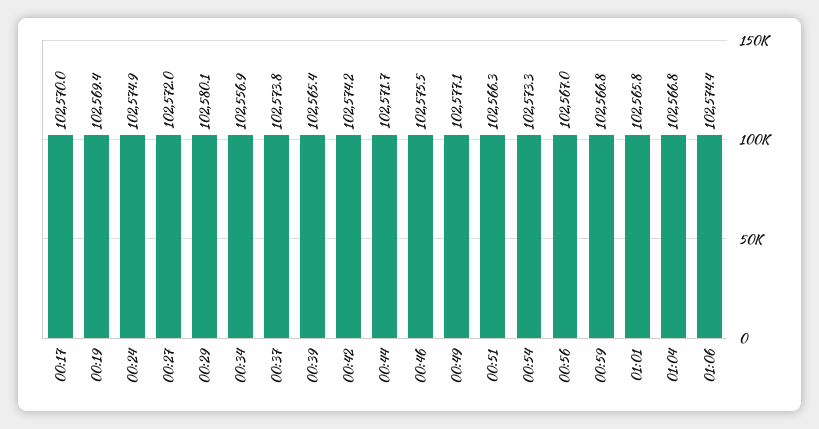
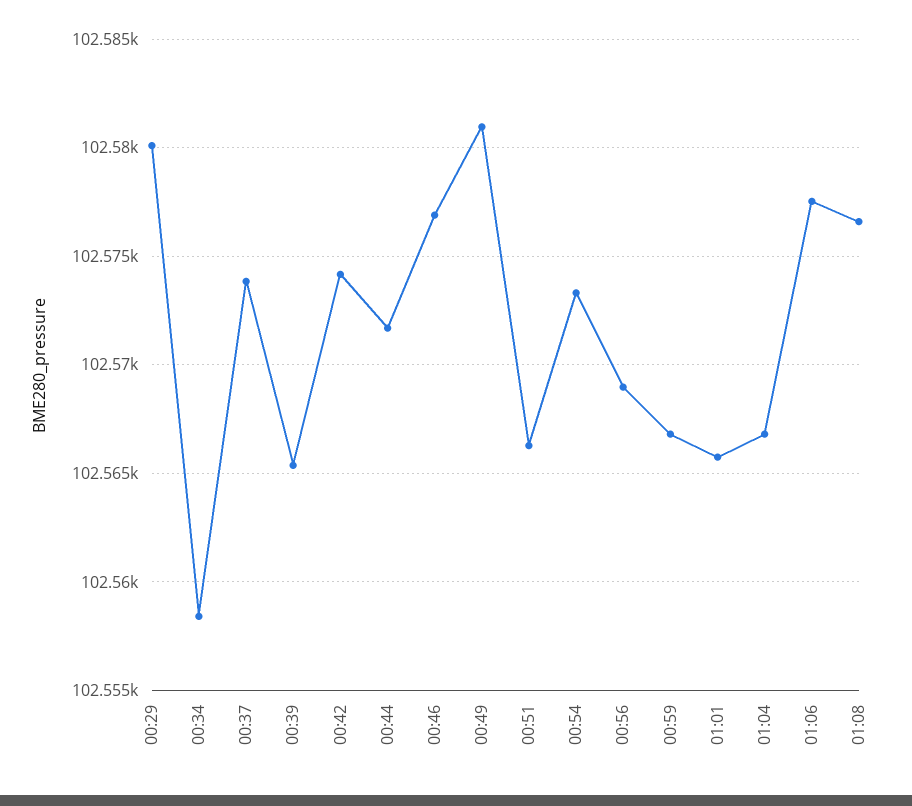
00:17: 102570 -> none
00:19: 102569.4 -> none
00:24: 102574.9 -> none
00:27: 102572 -> none
00:34: 102556.9 -> 102558.5
00:46: 102575.5 -> 102577
00:49: 102577.1 -> 102581
00:56: 102567 -> 102569
01:06: 102574.4 -> 102577.5
01:08: none -> 102576.5

